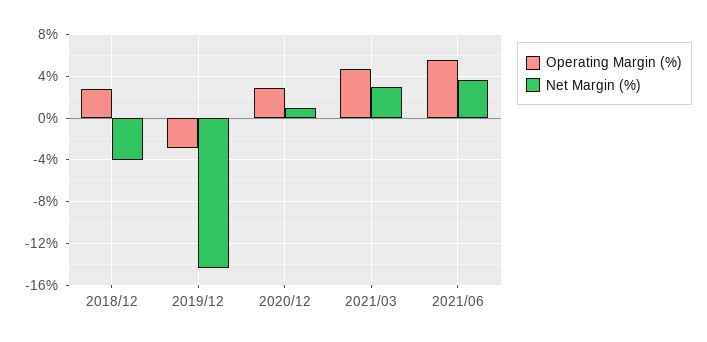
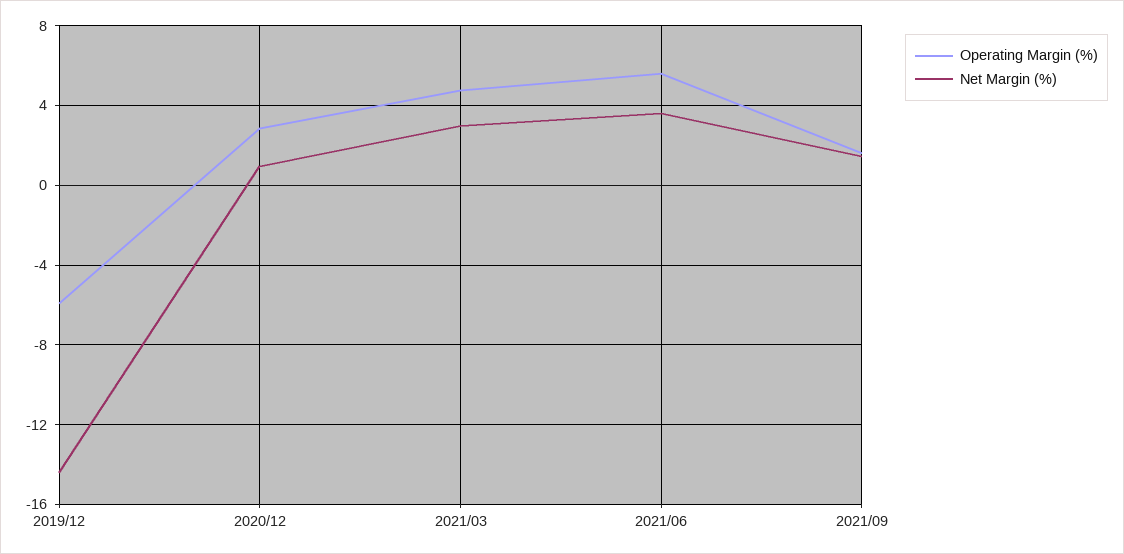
Operating Margin (%), 2018/12: 3 -> none
Net Margin (%), 2018/12: -4 -> none
Operating Margin (%), 2019/12: -3 -> -6
Operating Margin (%), 2021/09: none -> 1.5
Net Margin (%), 2021/09: none -> 1.5

